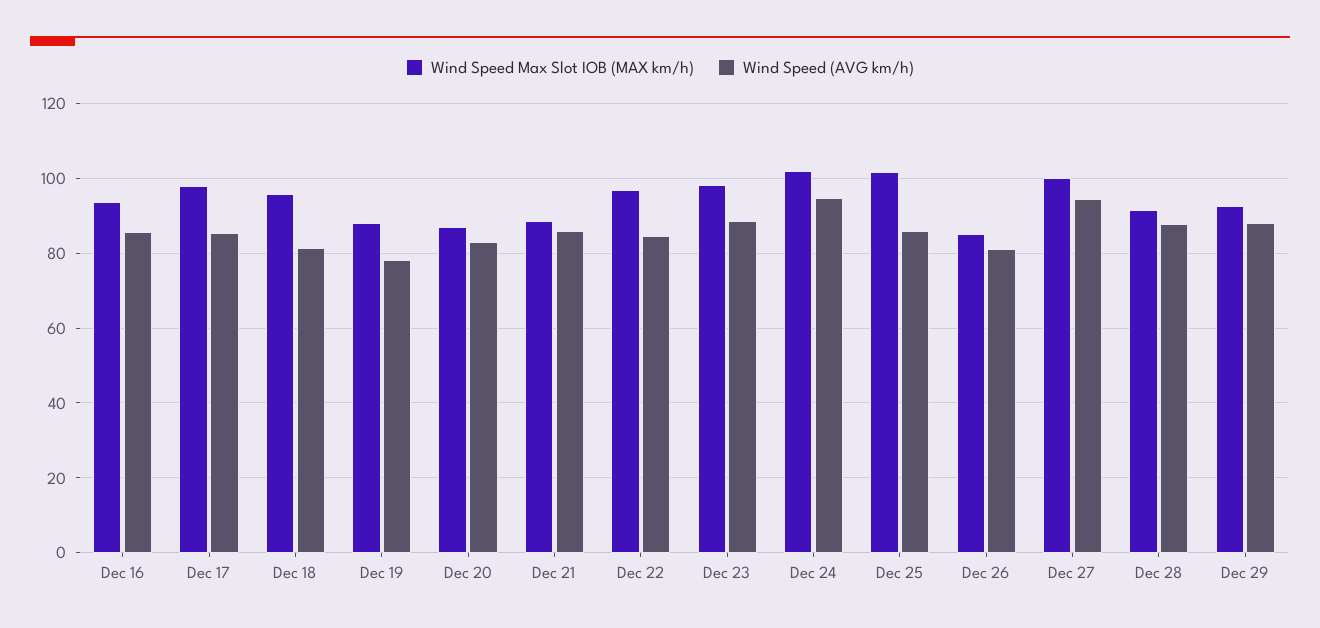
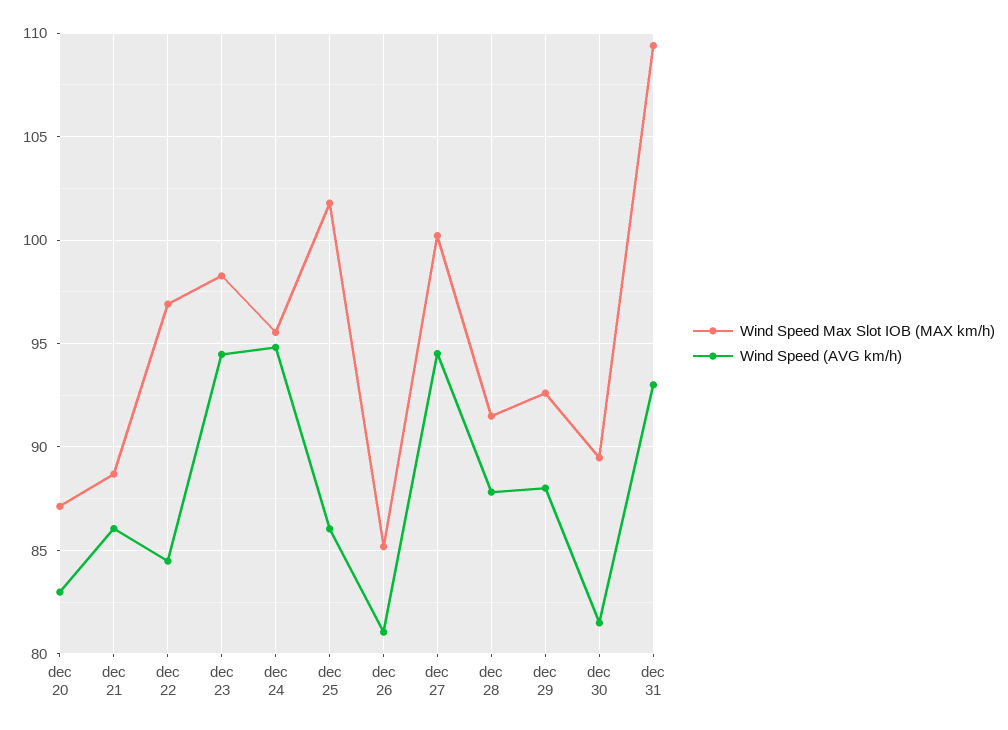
Wind Speed Max Slot IOB (MAX km/h), Dec 16: 94 -> none
Wind Speed (AVG km/h), Dec 16: 86 -> none
Wind Speed Max Slot IOB (MAX km/h), Dec 17: 98 -> none
Wind Speed (AVG km/h), Dec 17: 86 -> none
Wind Speed Max Slot IOB (MAX km/h), Dec 18: 96 -> none
Wind Speed (AVG km/h), Dec 18: 82 -> none
Wind Speed Max Slot IOB (MAX km/h), Dec 19: 88 -> none
Wind Speed (AVG km/h), Dec 19: 78 -> none
Wind Speed (AVG km/h), Dec 23: 88 -> 94.5
Wind Speed Max Slot IOB (MAX km/h), Dec 24: 102 -> 95.5
Wind Speed Max Slot IOB (MAX km/h), dec 30: none -> 89.5
Wind Speed (AVG km/h), dec 30: none -> 81.5
Wind Speed Max Slot IOB (MAX km/h), dec 31: none -> 109.5
Wind Speed (AVG km/h), dec 31: none -> 93

